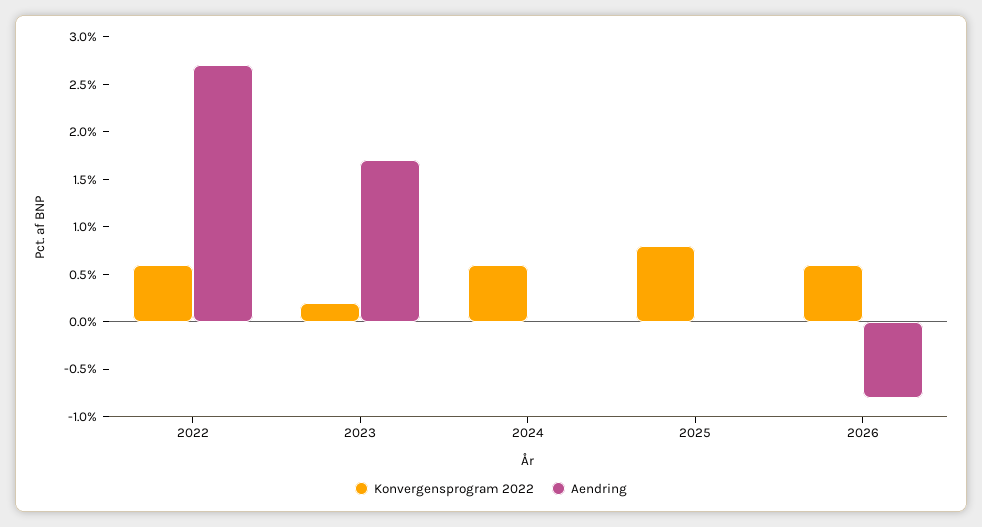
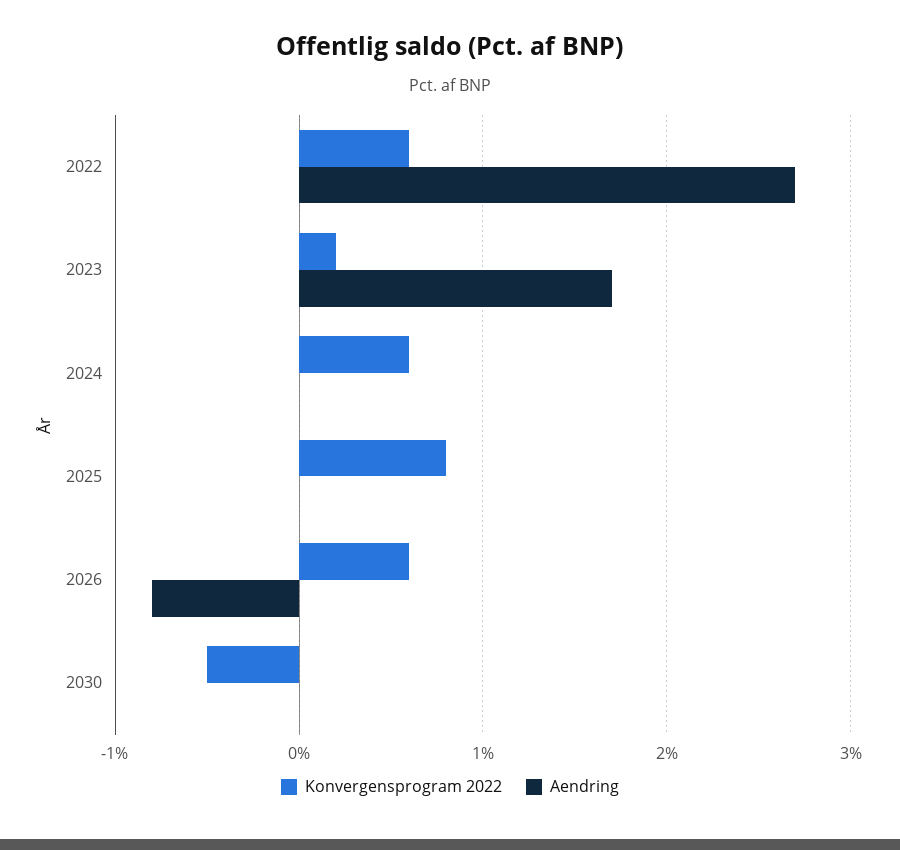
Konvergensprogram 2022, 2030: none -> -0.5
Aendring, 2030: none -> 0

